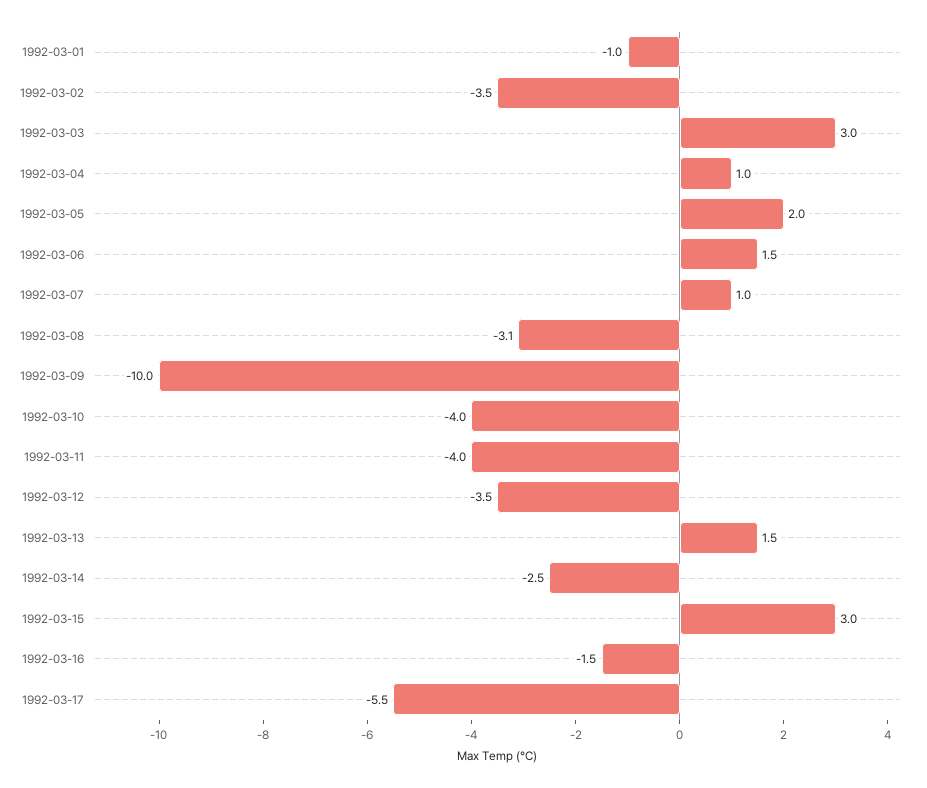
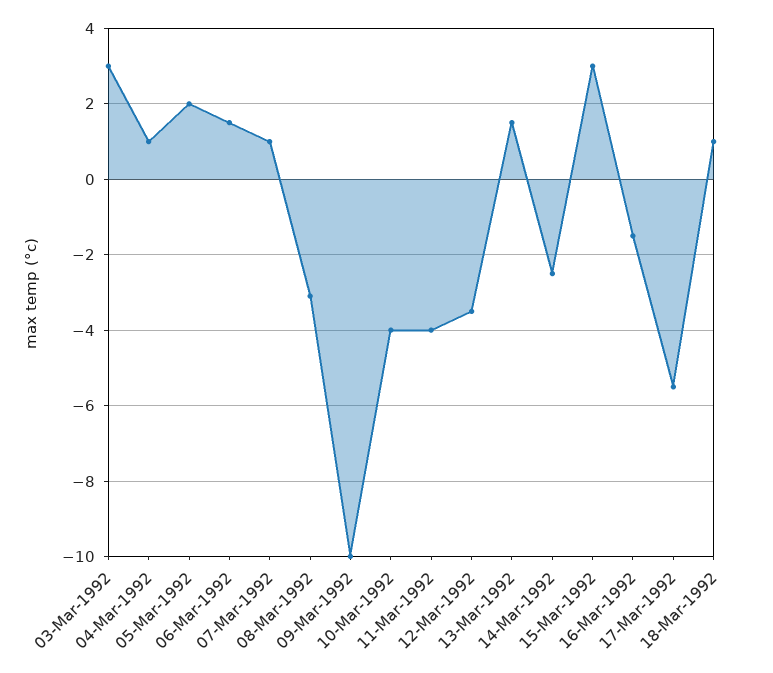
1992-03-01: -1 -> none
1992-03-02: -3.5 -> none
18-Mar-1992: none -> 1

